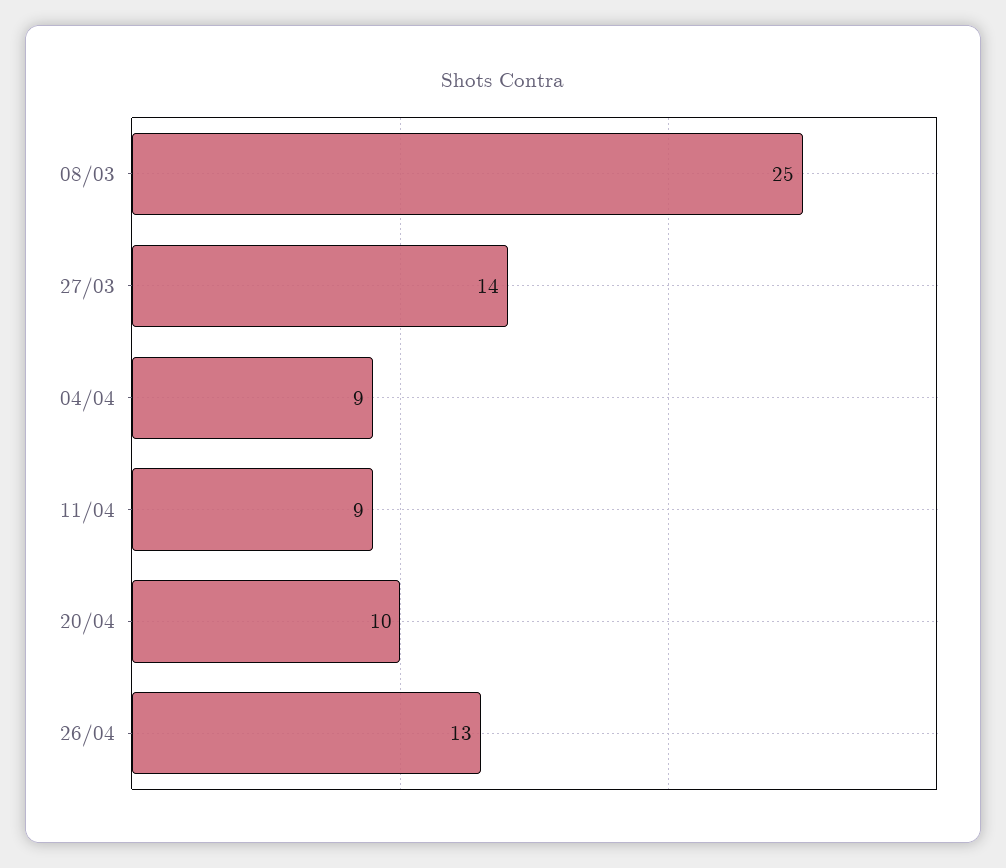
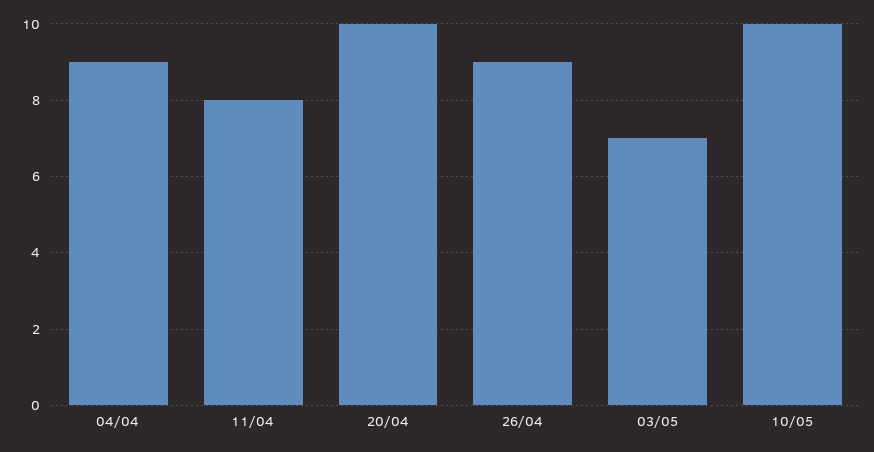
08/03: 25 -> none
27/03: 14 -> none
11/04: 9 -> 8
26/04: 13 -> 9
03/05: none -> 7
10/05: none -> 10

